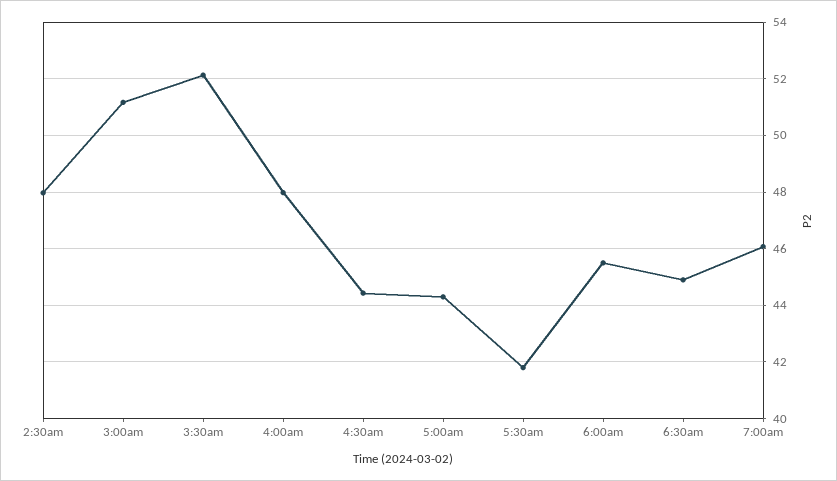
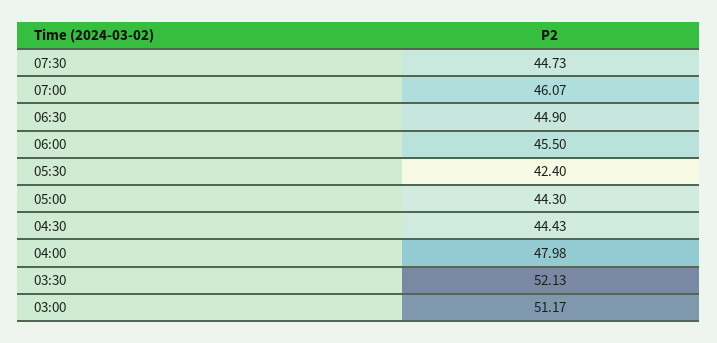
2:30am: 48 -> none
5:30am: 41.75 -> 42.4
07:30: none -> 44.73

